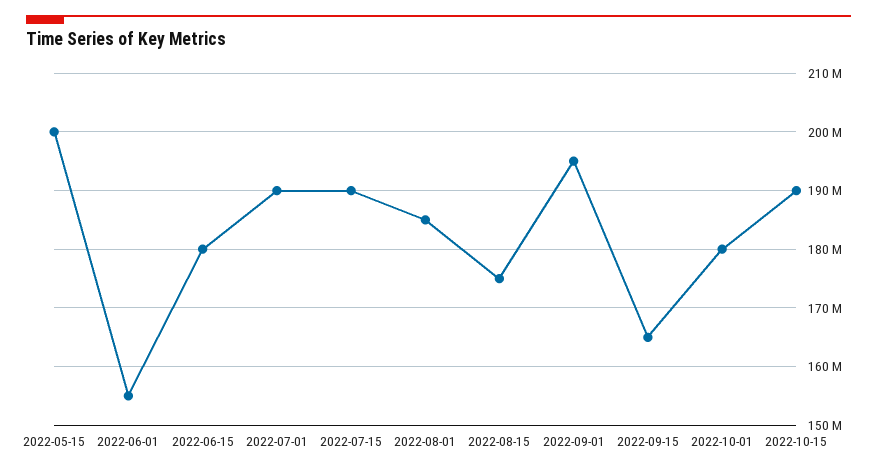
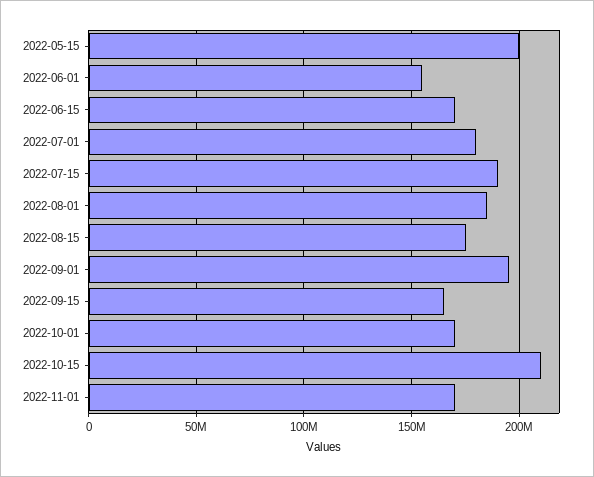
2022-06-15: 180000000 -> 170000000
2022-07-01: 190000000 -> 180000000
2022-10-01: 180000000 -> 170000000
2022-10-15: 190000000 -> 210000000
2022-11-01: none -> 170000000

